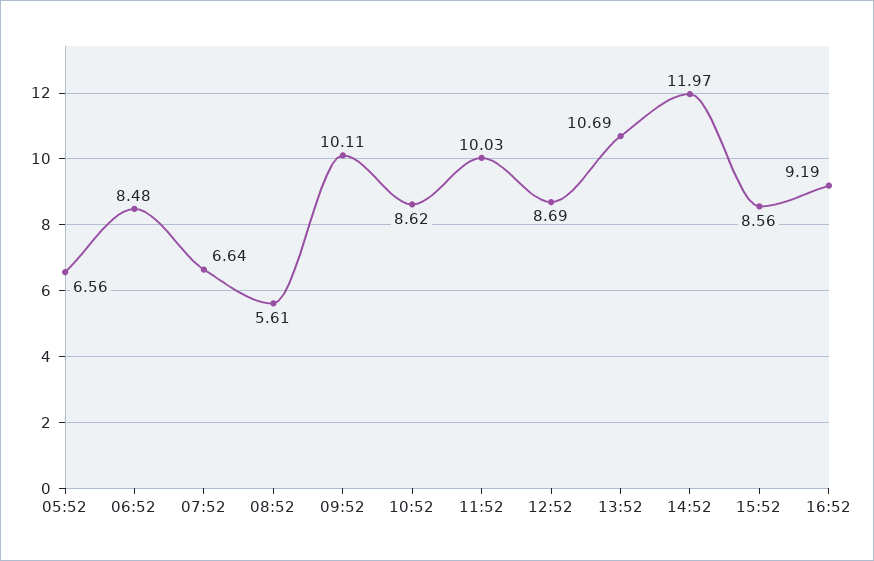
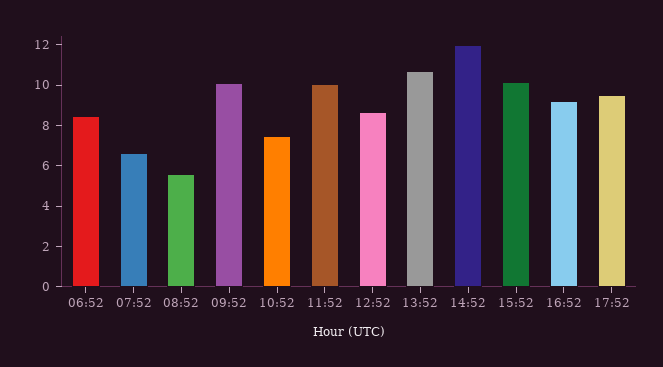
05:52: 6.56 -> none
10:52: 8.62 -> 7.5
15:52: 8.56 -> 10
17:52: none -> 9.5

